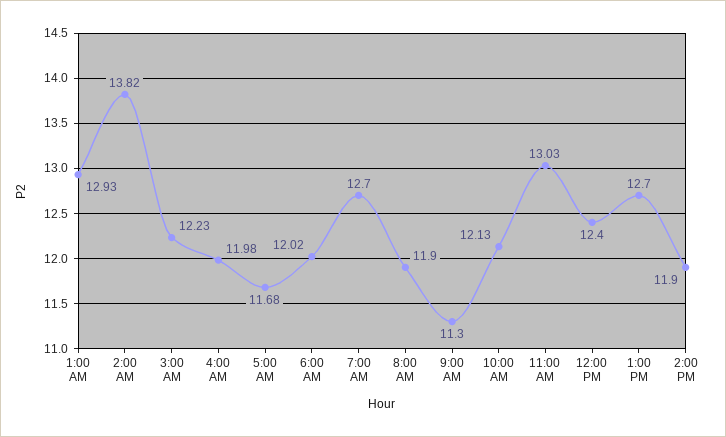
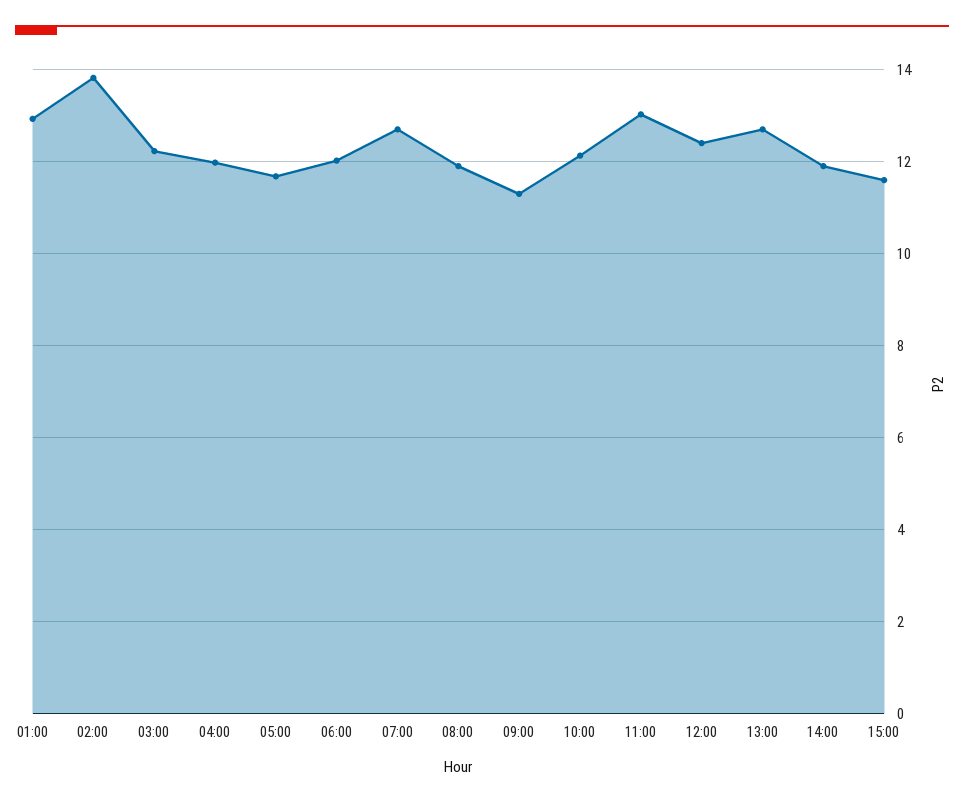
15:00: none -> 11.6

